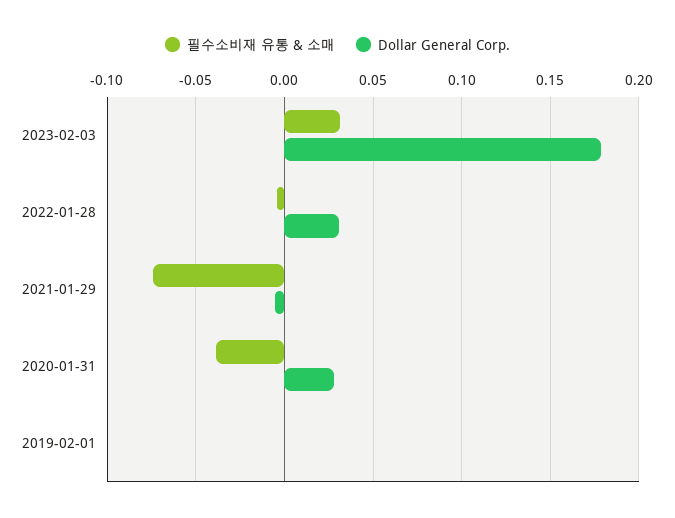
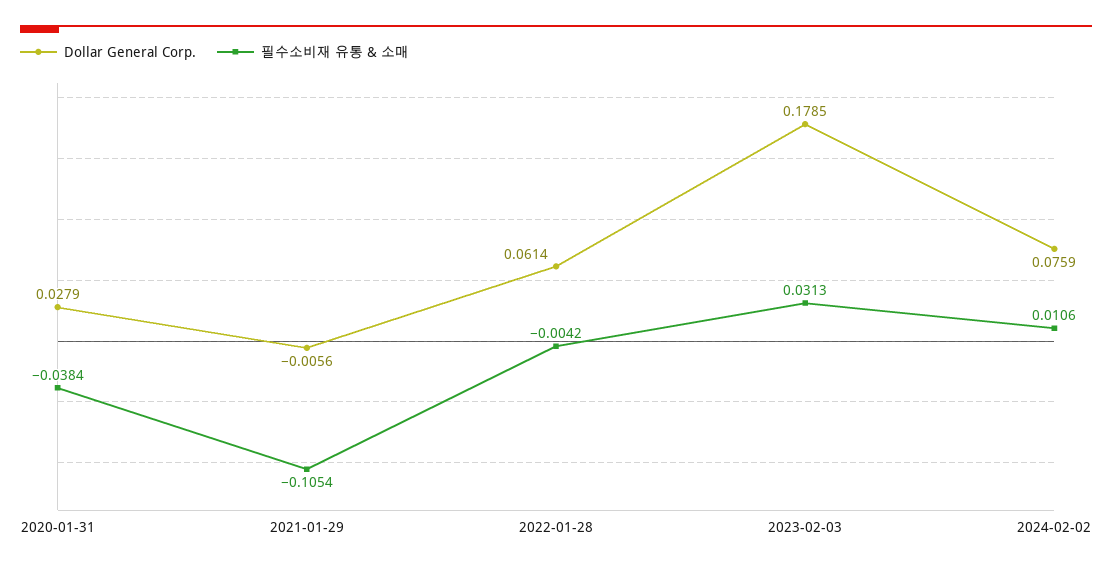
Dollar General Corp., 2022-01-28: 0.03 -> 0.0614
필수소비재 유통 & 소매, 2021-01-29: -0.075 -> -0.1054
필수소비재 유통 & 소매, 2019-02-01: 0 -> none
Dollar General Corp., 2019-02-01: 0 -> none
Dollar General Corp., 2024-02-02: none -> 0.0759
필수소비재 유통 & 소매, 2024-02-02: none -> 0.0106

